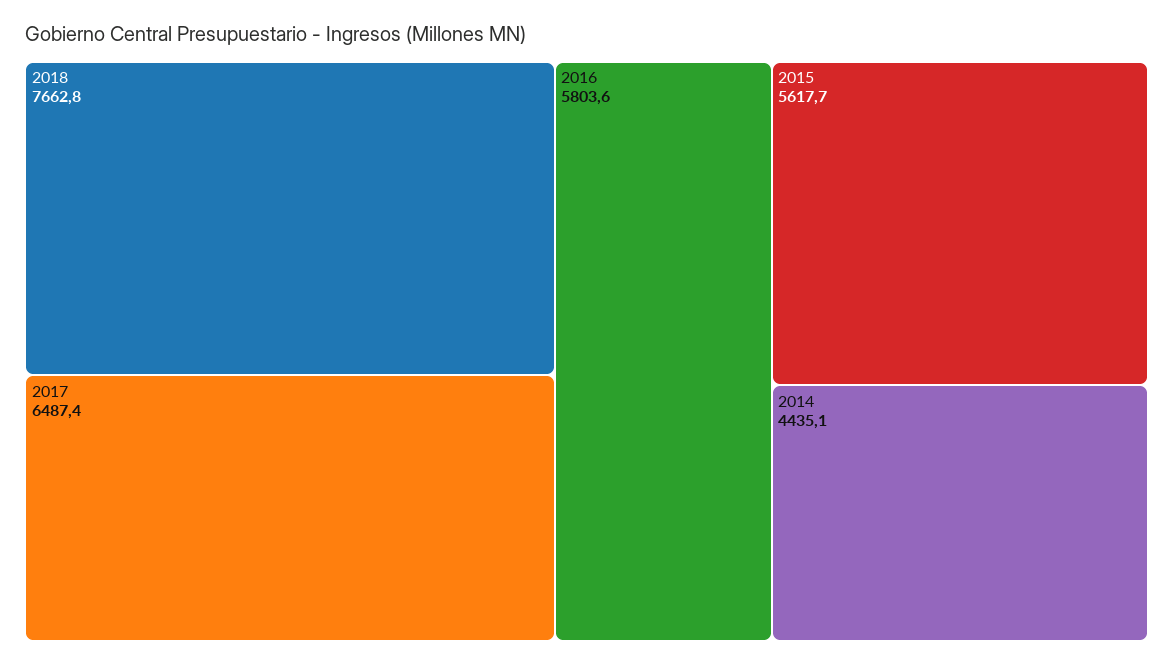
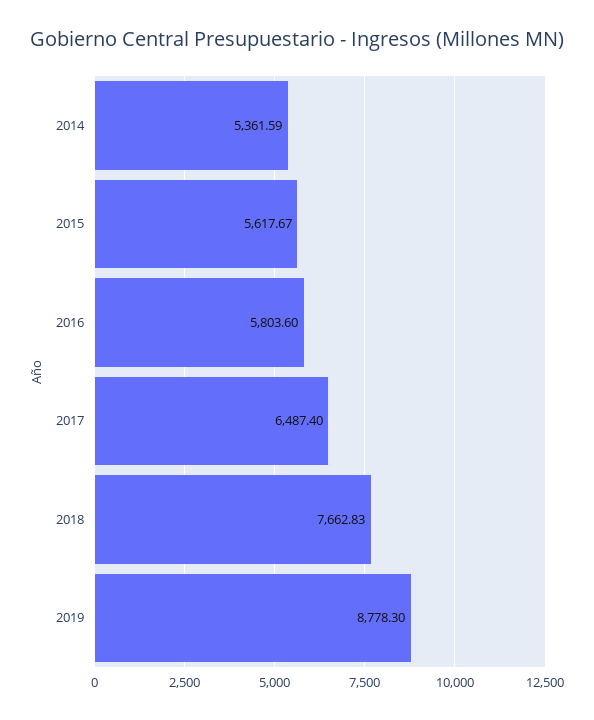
2014: 4435.1 -> 5361.59
2019: none -> 8778.3

